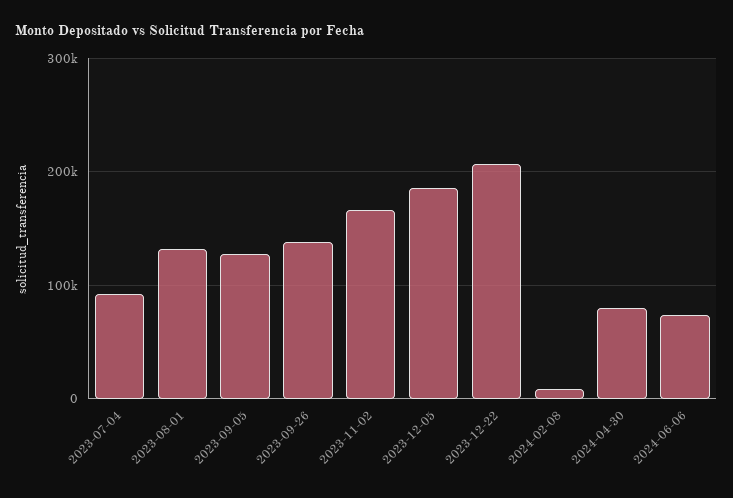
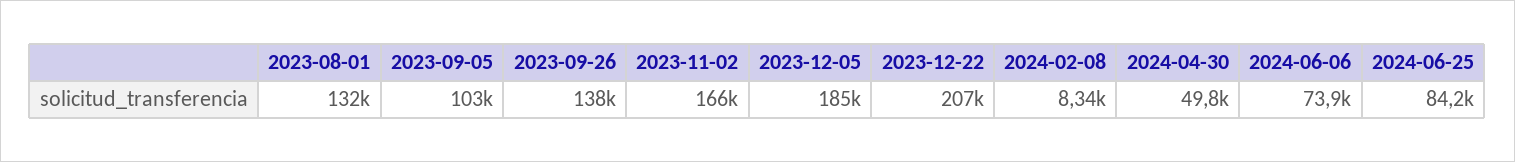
2023-07-04: 90000 -> none
2023-09-05: 130000 -> 103000
2024-04-30: 80000 -> 49800
2024-06-25: none -> 84200

